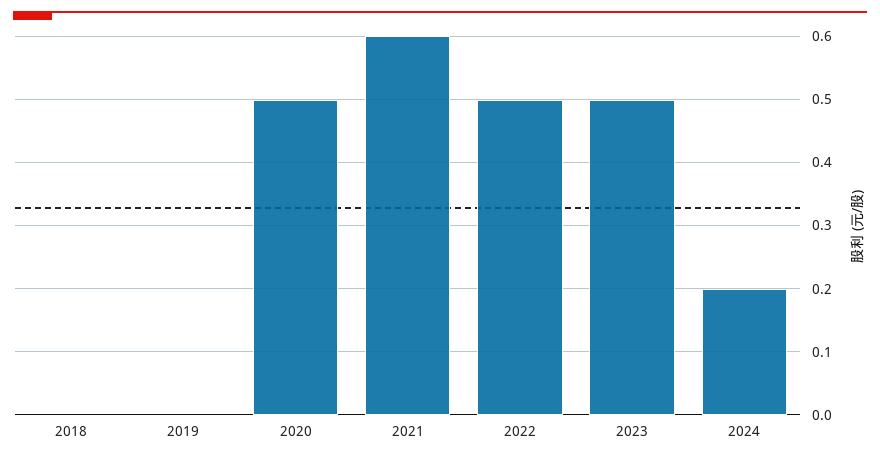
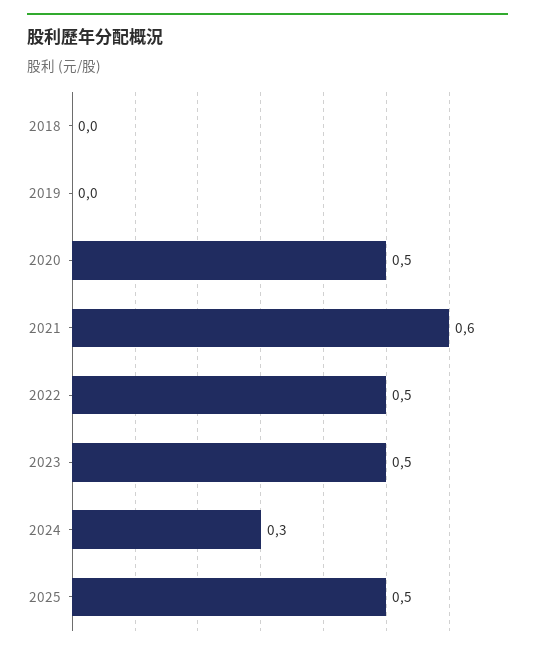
2024: 0.2 -> 0.3
2025: none -> 0.5

